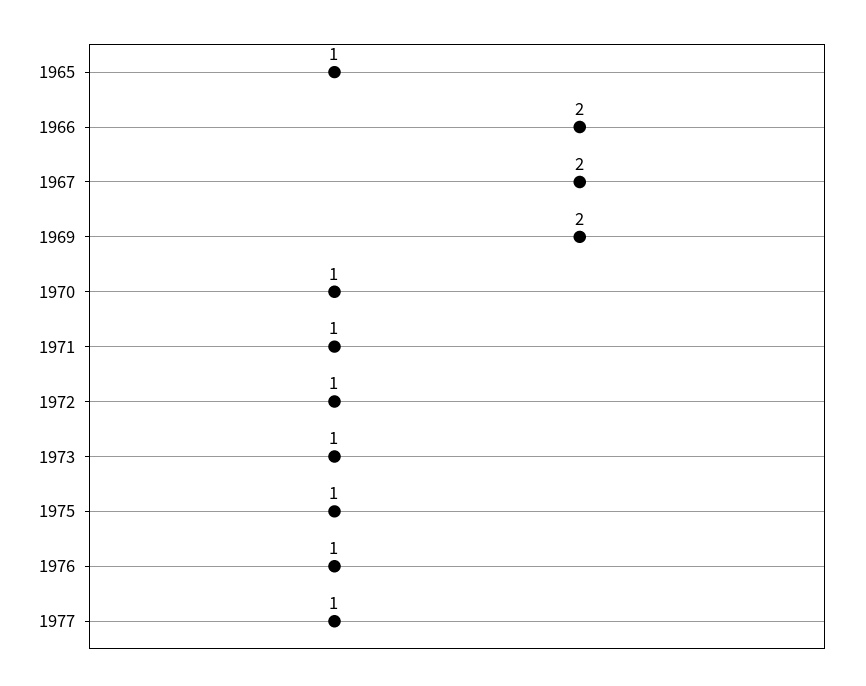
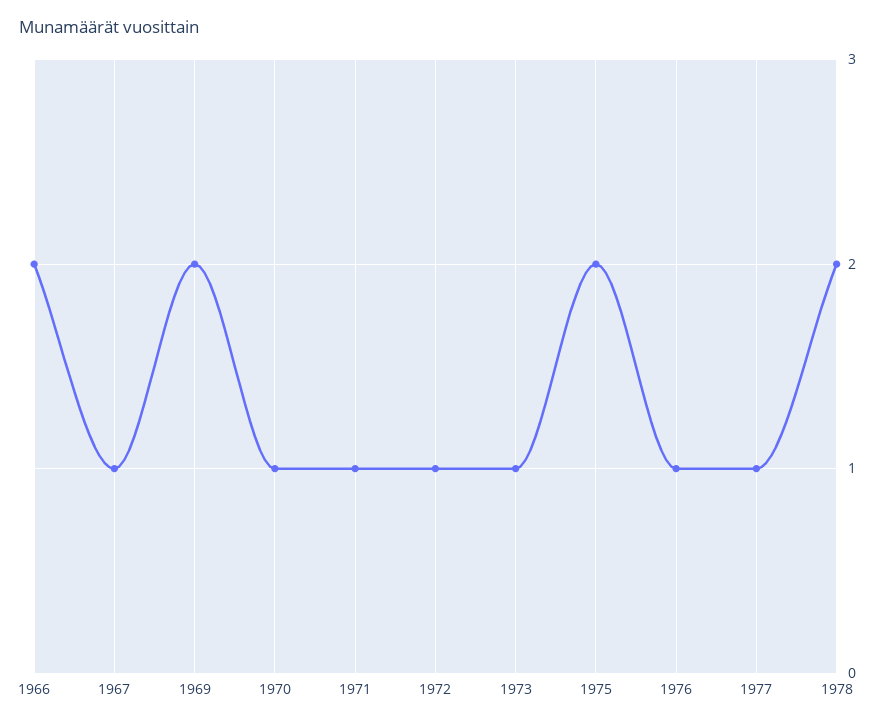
1965: 1 -> none
1967: 2 -> 1
1975: 1 -> 2
1978: none -> 2

